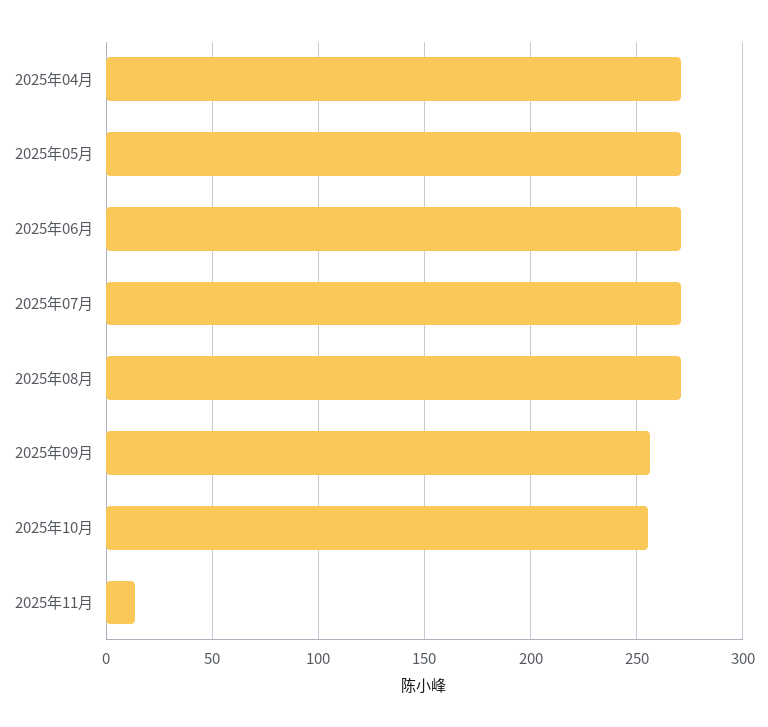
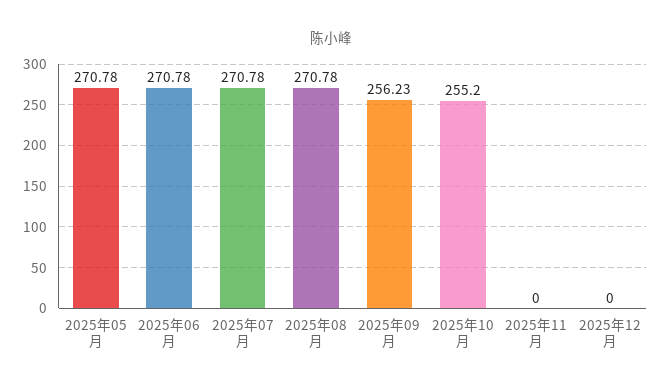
2025年04月: 270 -> none
2025年11月: 15 -> 0
2025年12月: none -> 0

